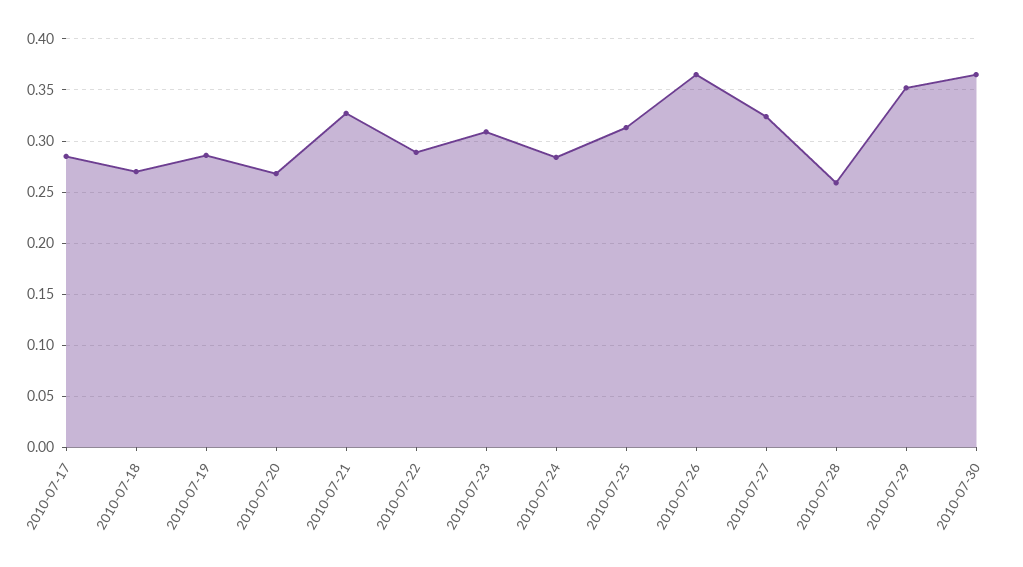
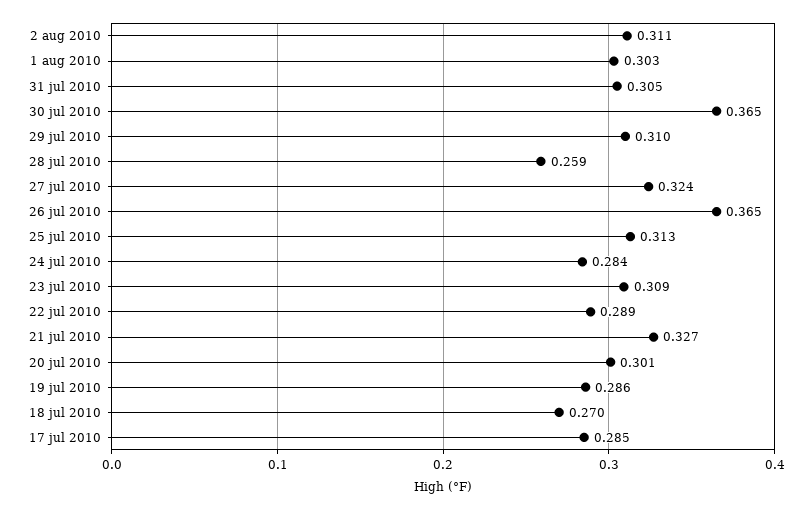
2010-07-20: 0.27 -> 0.301
2010-07-29: 0.35 -> 0.31
2 aug 2010: none -> 0.311
1 aug 2010: none -> 0.303
31 jul 2010: none -> 0.305

